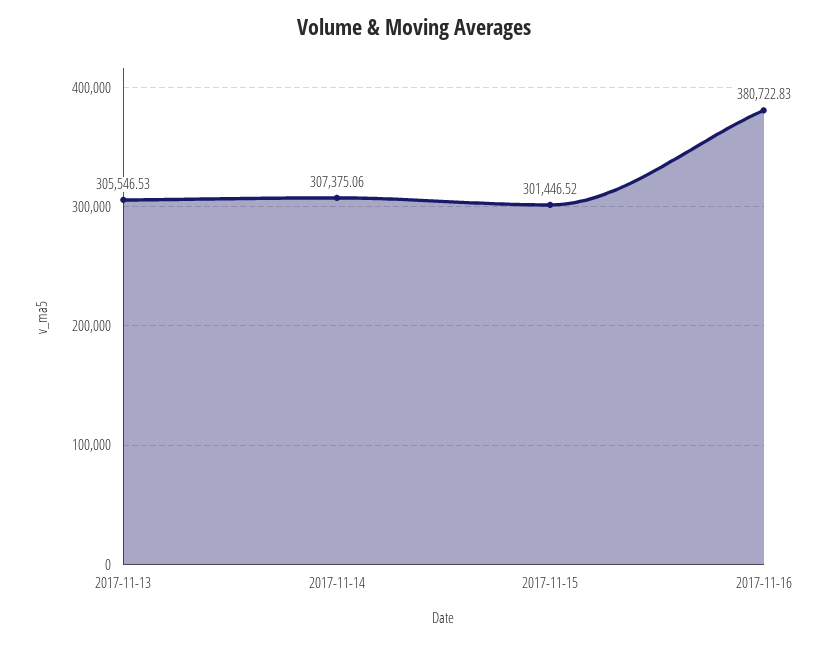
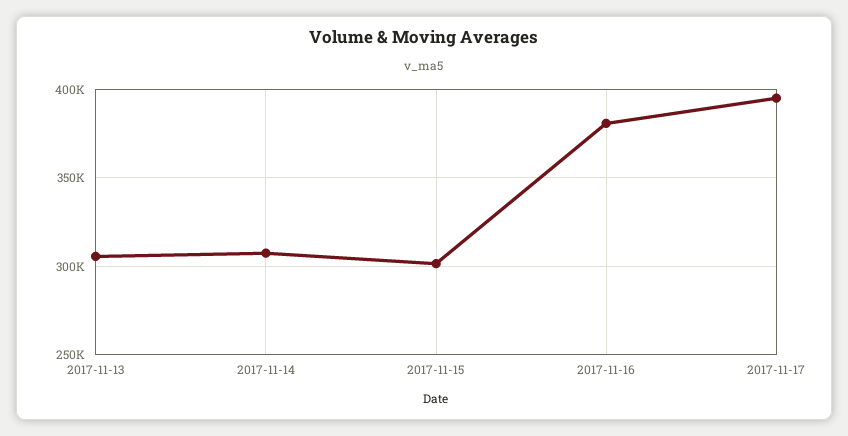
2017-11-17: none -> 395000

